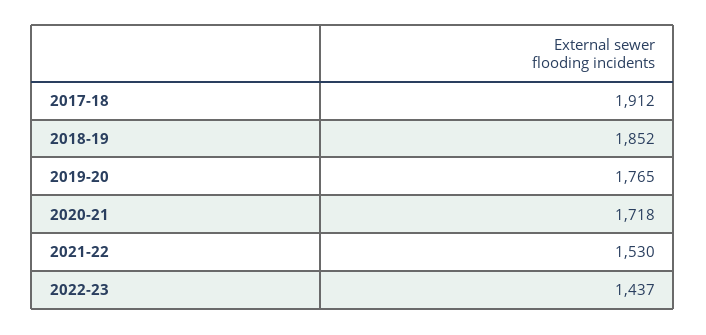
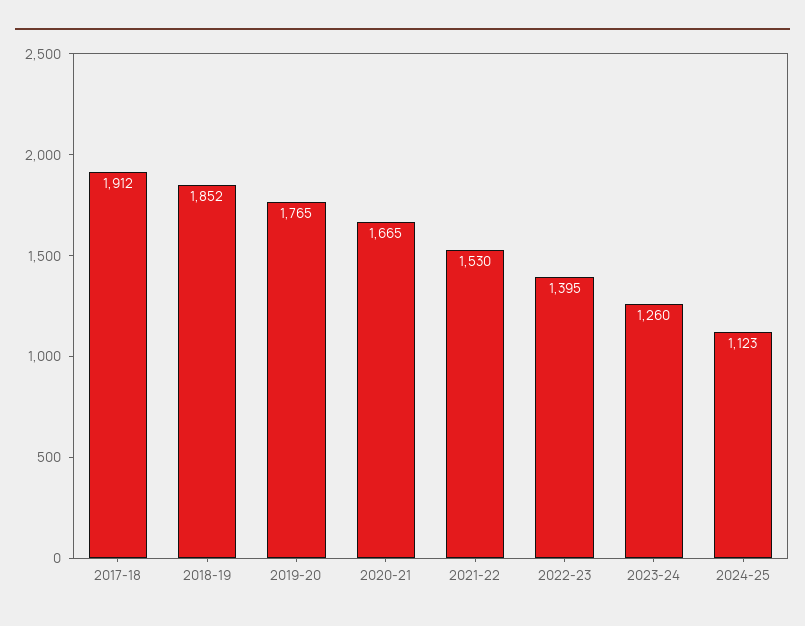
2020-21: 1718 -> 1665
2022-23: 1437 -> 1395
2023-24: none -> 1260
2024-25: none -> 1123

